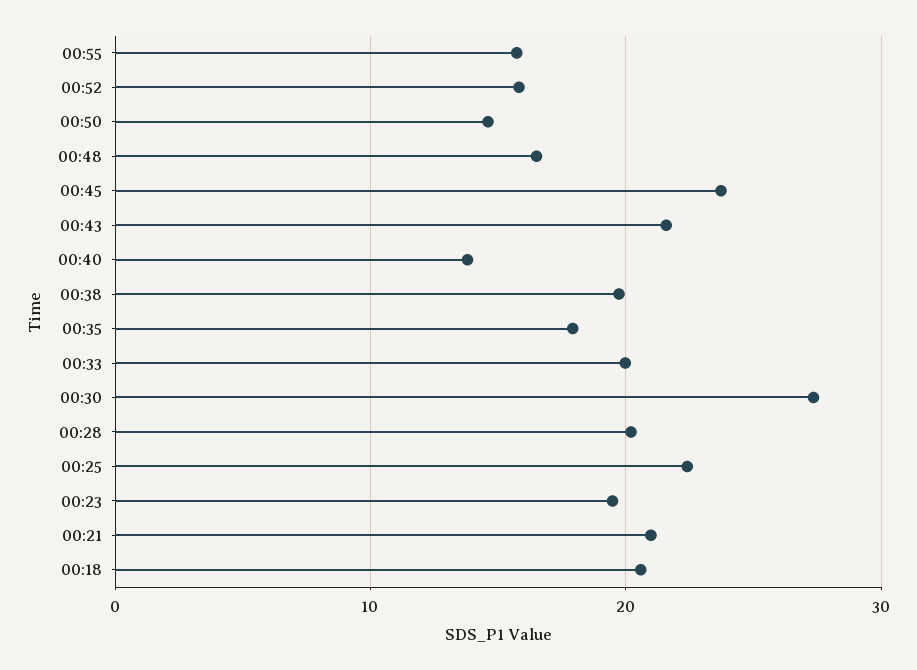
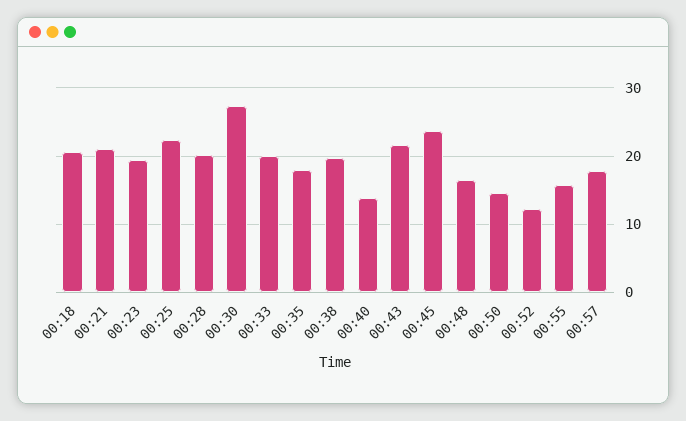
00:52: 16 -> 12
00:57: none -> 18

